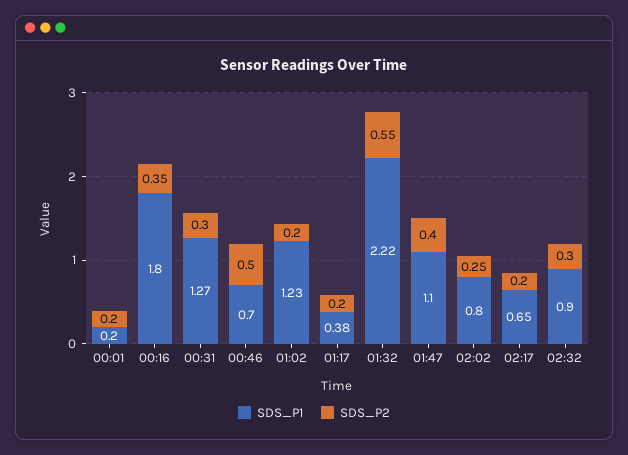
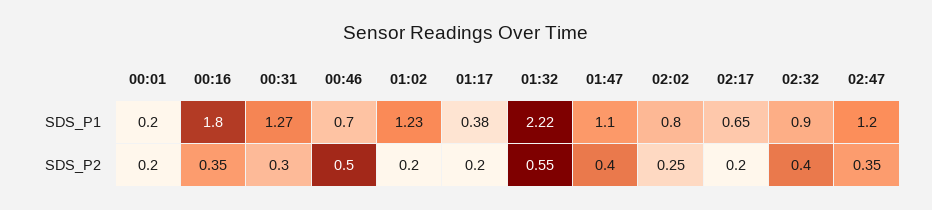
SDS_P2, 02:32: 0.3 -> 0.4
SDS_P1, 02:47: none -> 1.2
SDS_P2, 02:47: none -> 0.35

